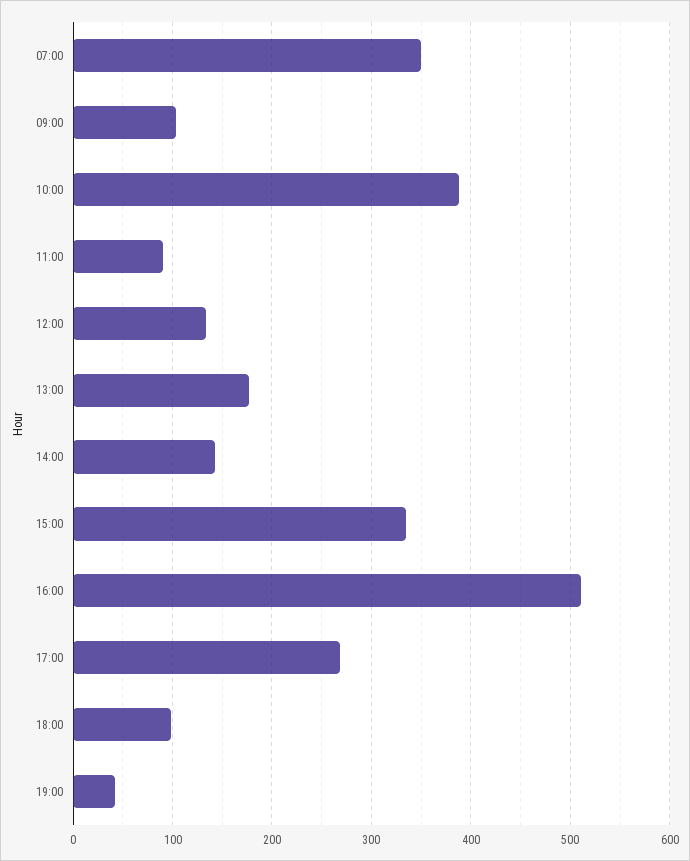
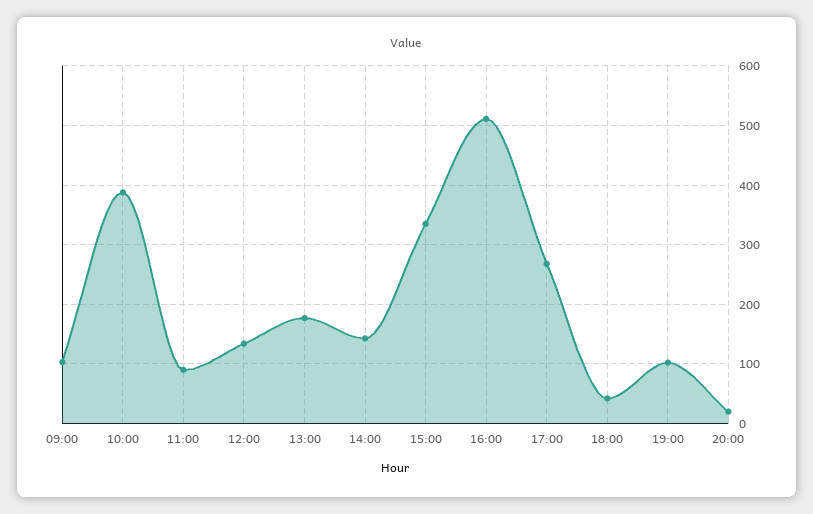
07:00: 350 -> none
18:00: 100 -> 40
19:00: 40 -> 100
20:00: none -> 20

